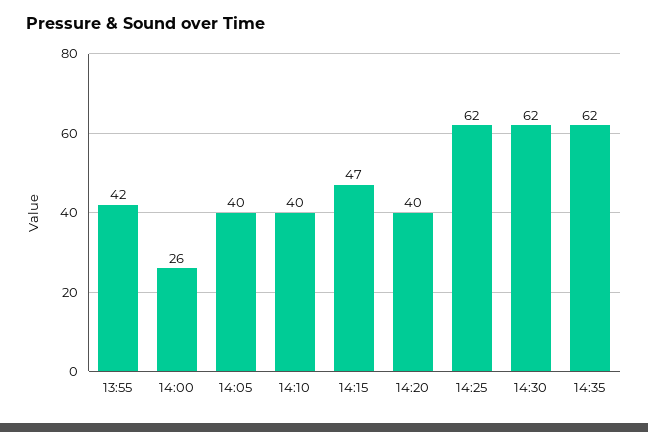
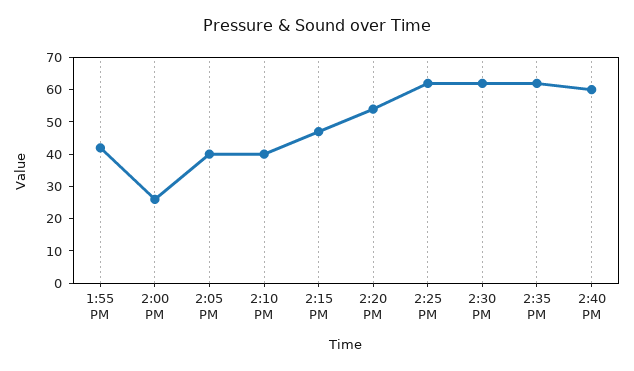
14:20: 40 -> 55
2:40 PM: none -> 60

